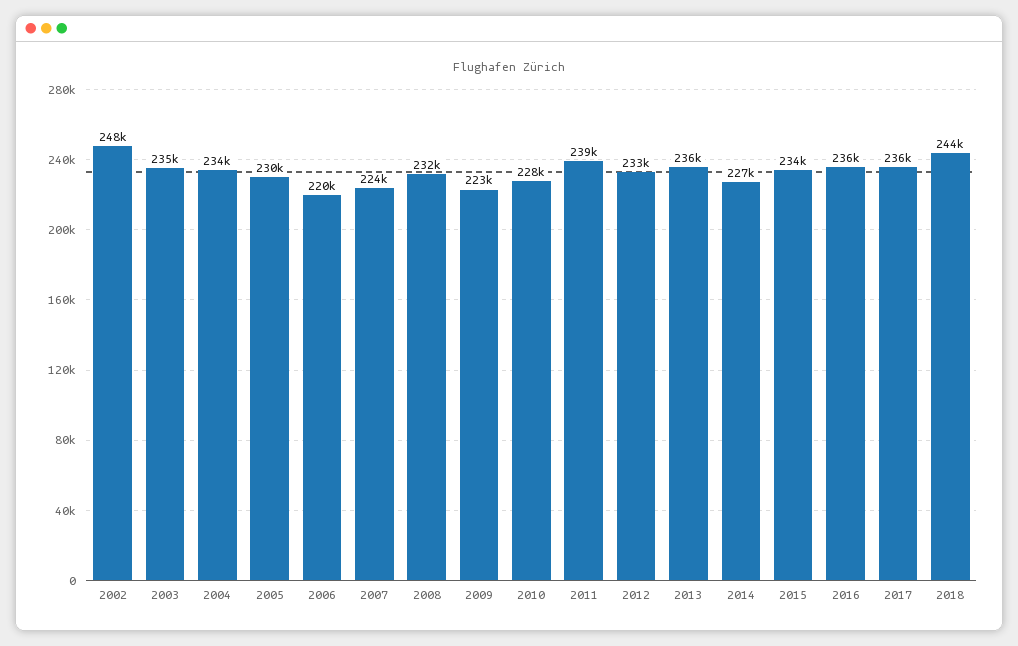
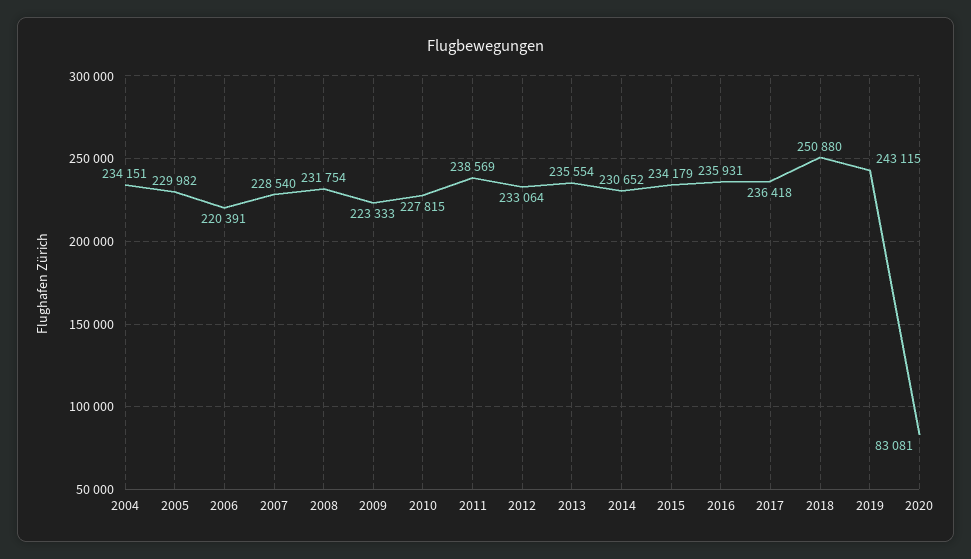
2002: 248000 -> none
2003: 235000 -> none
2007: 224000 -> 228540
2014: 227000 -> 230652
2018: 244000 -> 250880
2019: none -> 243115
2020: none -> 83081

